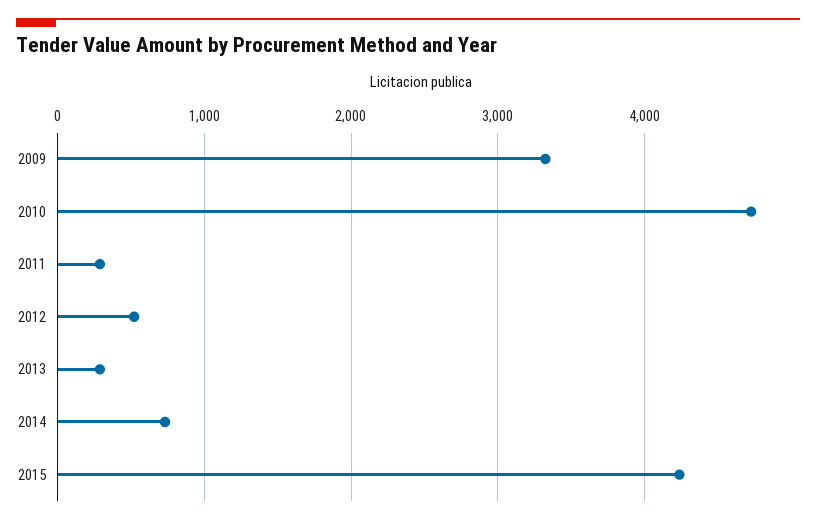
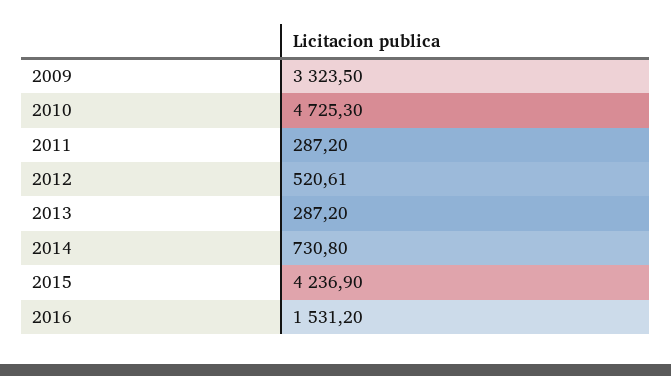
2016: none -> 1531.2

